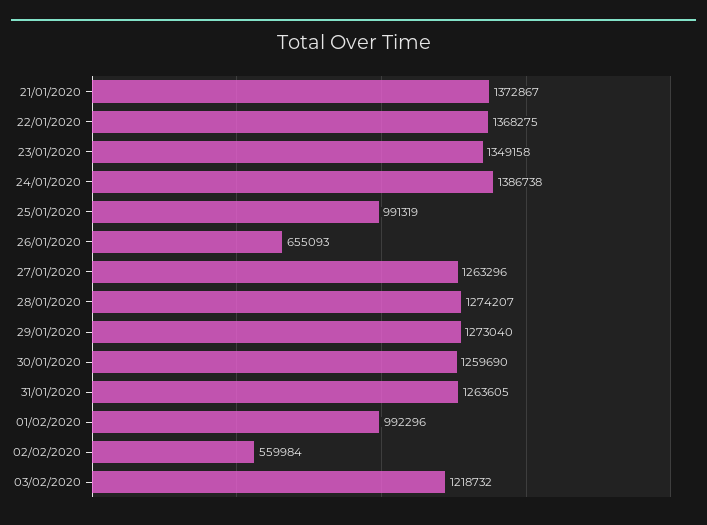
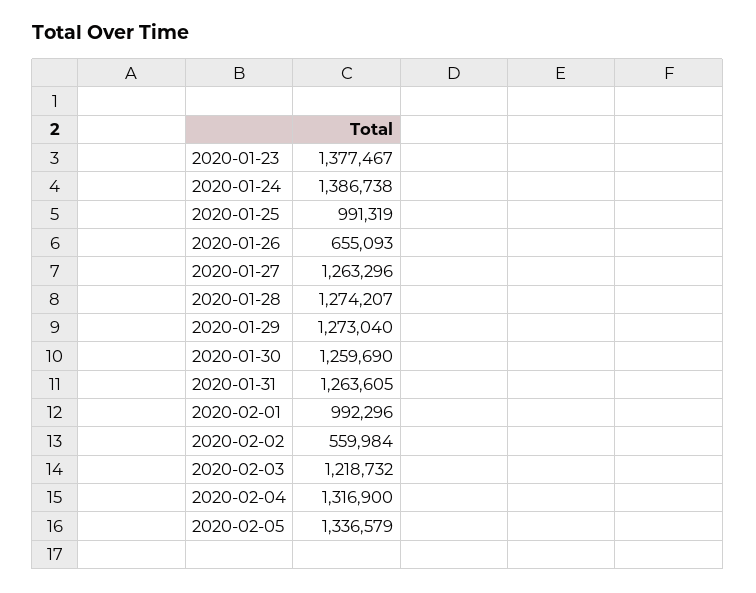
21/01/2020: 1372867 -> none
22/01/2020: 1368275 -> none
23/01/2020: 1349158 -> 1377467
2020-02-04: none -> 1316900
2020-02-05: none -> 1336579

